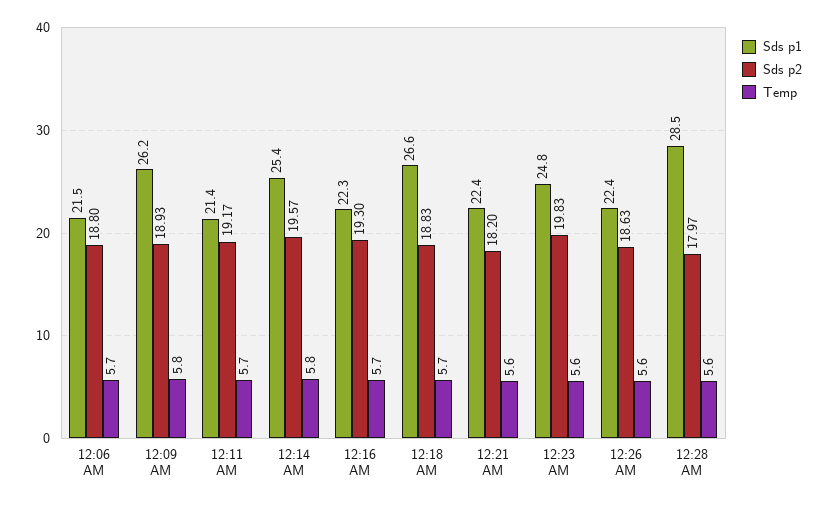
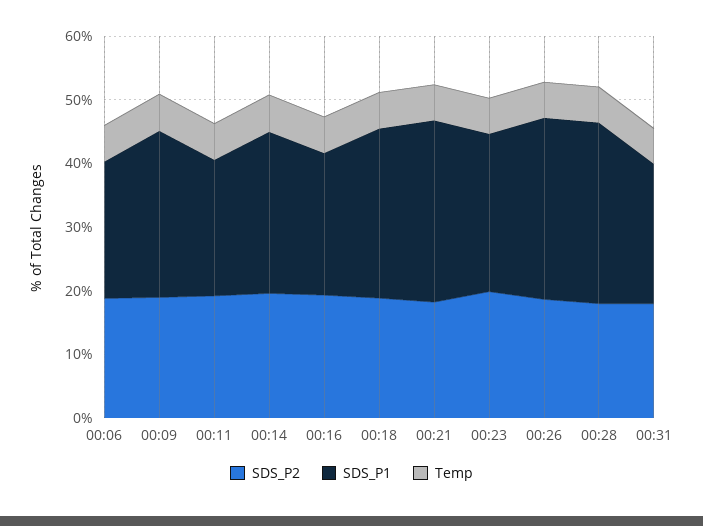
Sds p1, 12:21 AM: 22.4 -> 28
Sds p1, 12:26 AM: 22.4 -> 28
Sds p2, 00:31: none -> 18
Sds p1, 00:31: none -> 22
Temp, 00:31: none -> 6

